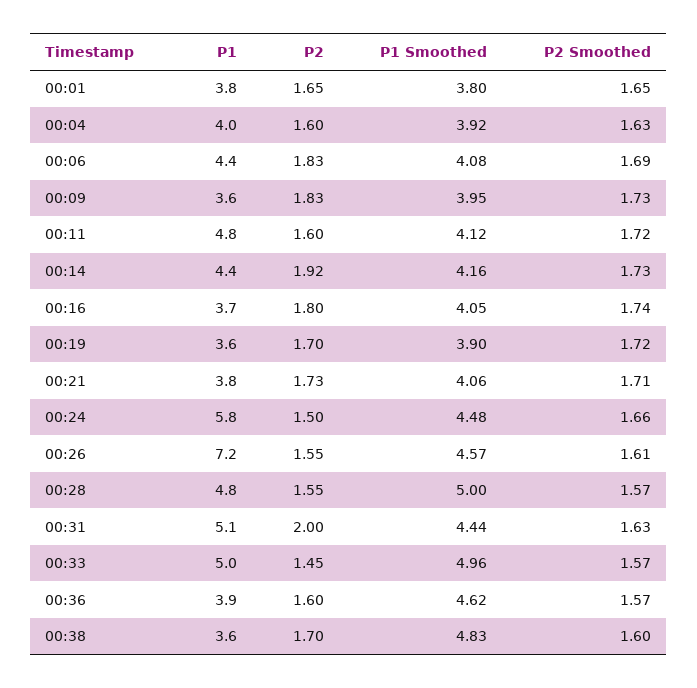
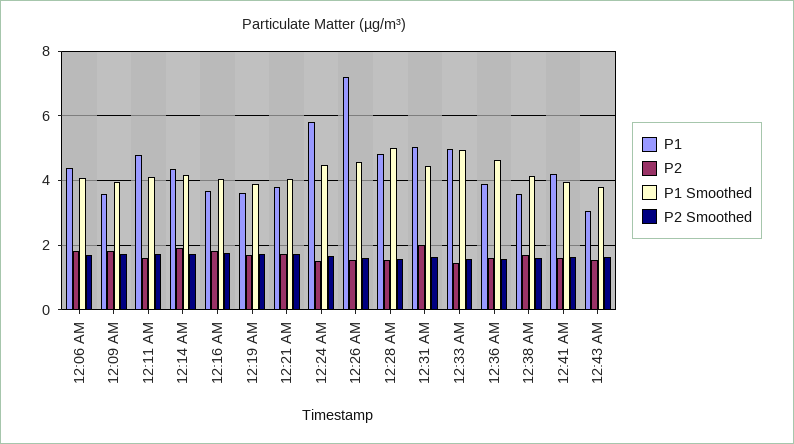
P1, 00:01: 3.8 -> none
P2, 00:01: 1.65 -> none
P1 Smoothed, 00:01: 3.8 -> none
P2 Smoothed, 00:01: 1.65 -> none
P1, 00:04: 4 -> none
P2, 00:04: 1.6 -> none
P1 Smoothed, 00:04: 3.92 -> none
P2 Smoothed, 00:04: 1.63 -> none
P1 Smoothed, 00:38: 4.83 -> 4.2
P1, 12:41 AM: none -> 4.2
P2, 12:41 AM: none -> 1.6
P1 Smoothed, 12:41 AM: none -> 4
P2 Smoothed, 12:41 AM: none -> 1.6
P1, 12:43 AM: none -> 3
P2, 12:43 AM: none -> 1.6
P1 Smoothed, 12:43 AM: none -> 3.8
P2 Smoothed, 12:43 AM: none -> 1.6

